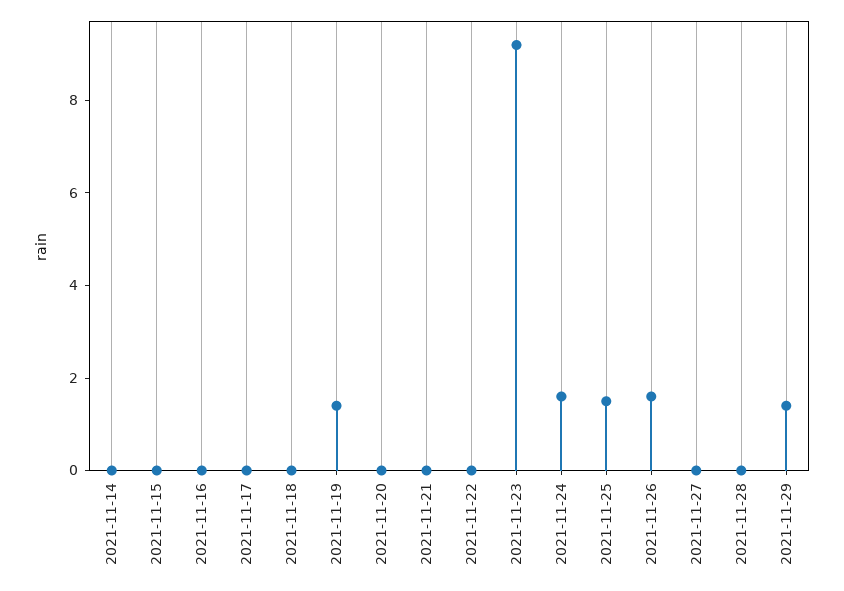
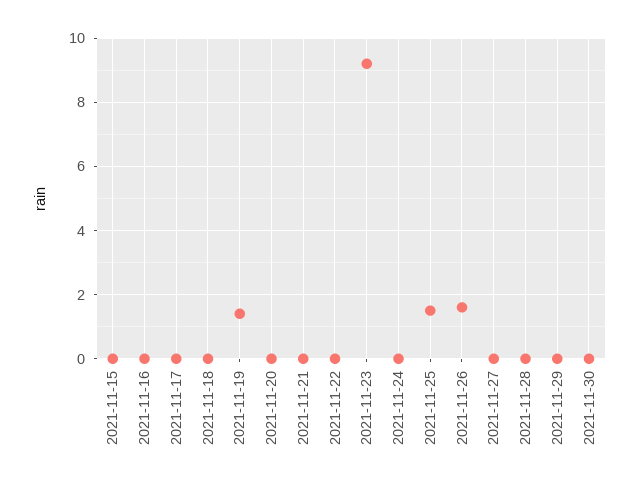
2021-11-14: 0 -> none
2021-11-24: 1.5 -> 0
2021-11-29: 1.5 -> 0
2021-11-30: none -> 0

